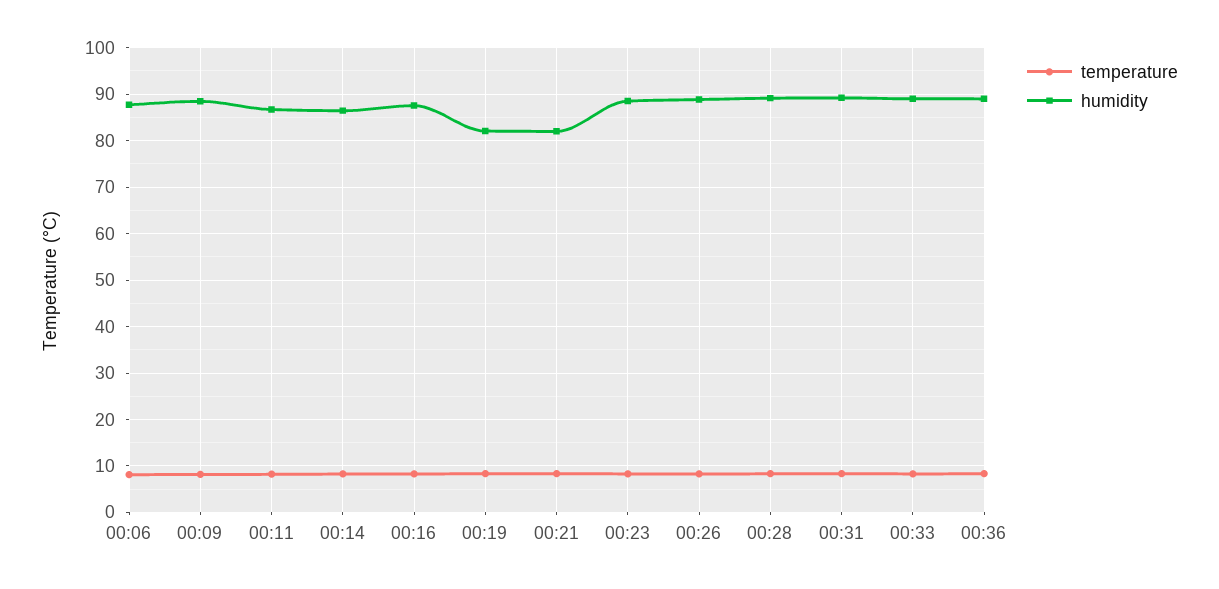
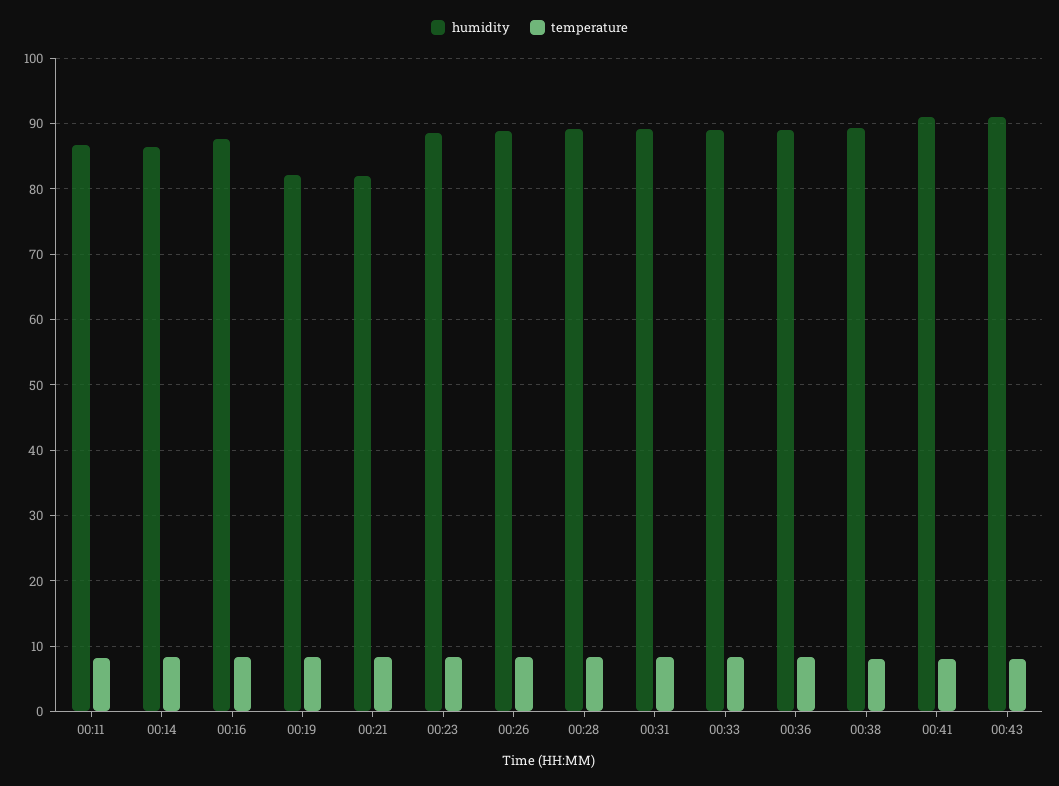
temperature, 00:06: 8 -> none
humidity, 00:06: 88 -> none
temperature, 00:09: 8 -> none
humidity, 00:09: 88 -> none
humidity, 00:38: none -> 89
temperature, 00:38: none -> 8
humidity, 00:41: none -> 91
temperature, 00:41: none -> 8
humidity, 00:43: none -> 91
temperature, 00:43: none -> 8

